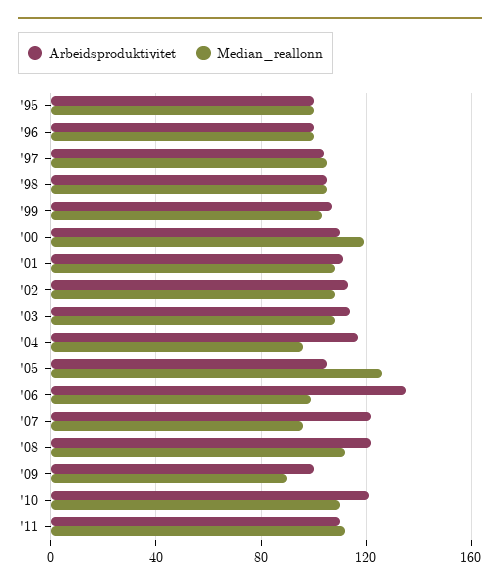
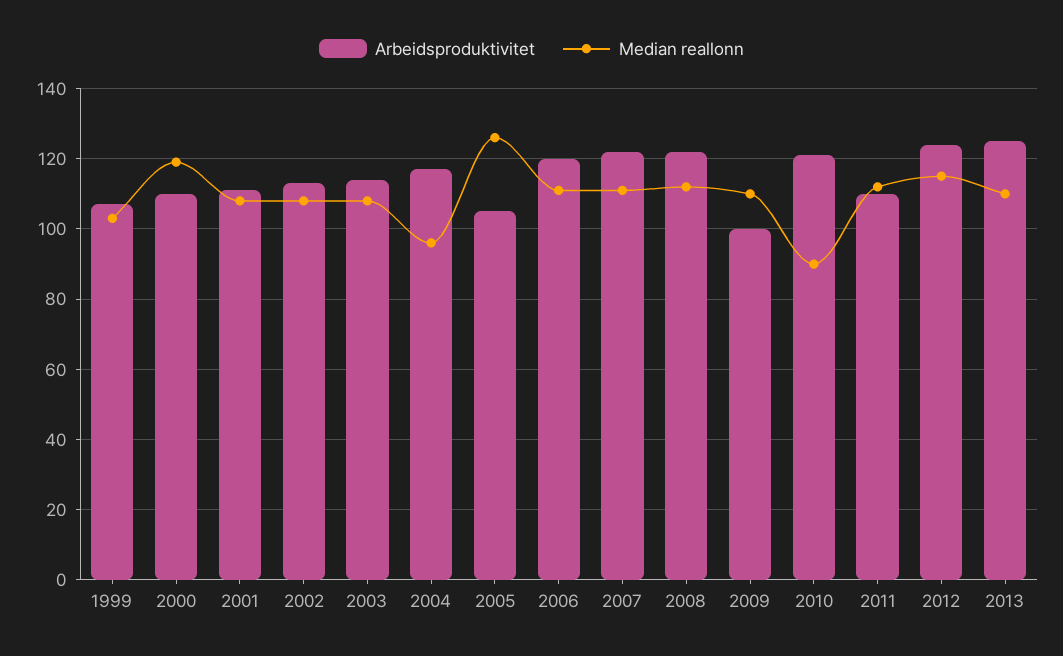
Arbeidsproduktivitet, '95: 100 -> none
Median_reallonn, '95: 100 -> none
Arbeidsproduktivitet, '96: 100 -> none
Median_reallonn, '96: 100 -> none
Arbeidsproduktivitet, '97: 105 -> none
Median_reallonn, '97: 105 -> none
Arbeidsproduktivitet, '98: 105 -> none
Median_reallonn, '98: 105 -> none
Arbeidsproduktivitet, '06: 135 -> 120
Median_reallonn, '06: 100 -> 110
Median_reallonn, '07: 95 -> 110
Median_reallonn, '09: 90 -> 110
Median_reallonn, '10: 110 -> 90
Arbeidsproduktivitet, 2012: none -> 125
Median_reallonn, 2012: none -> 115
Arbeidsproduktivitet, 2013: none -> 125
Median_reallonn, 2013: none -> 110

